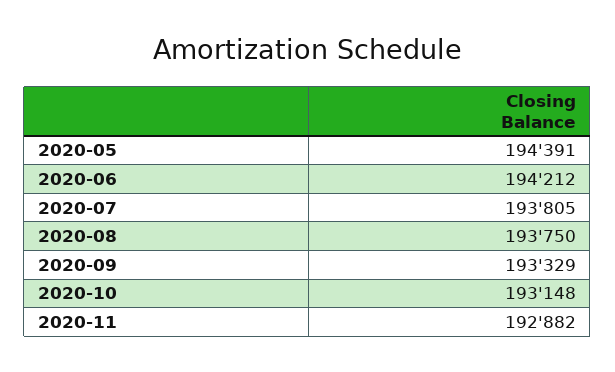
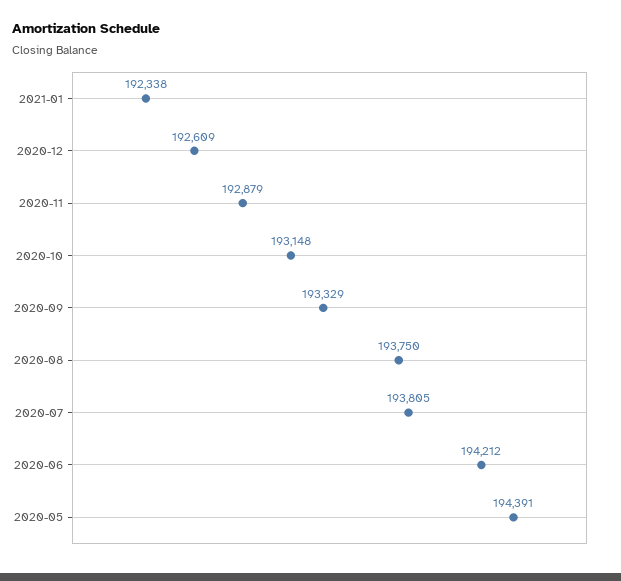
2020-11: 192882 -> 192879
2021-01: none -> 192338
2020-12: none -> 192609

